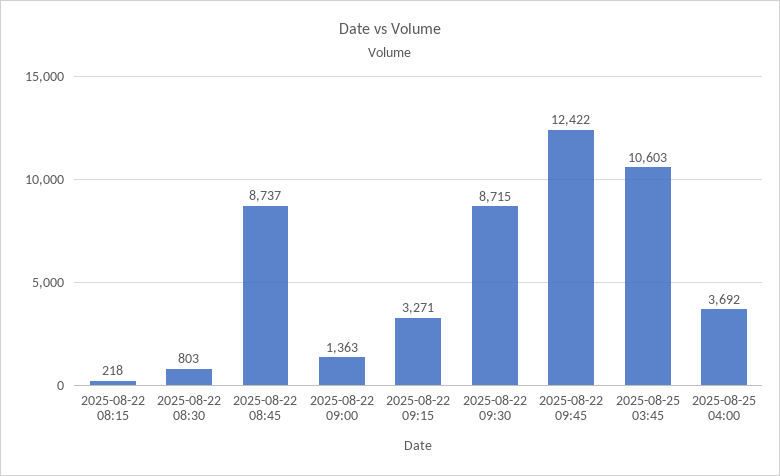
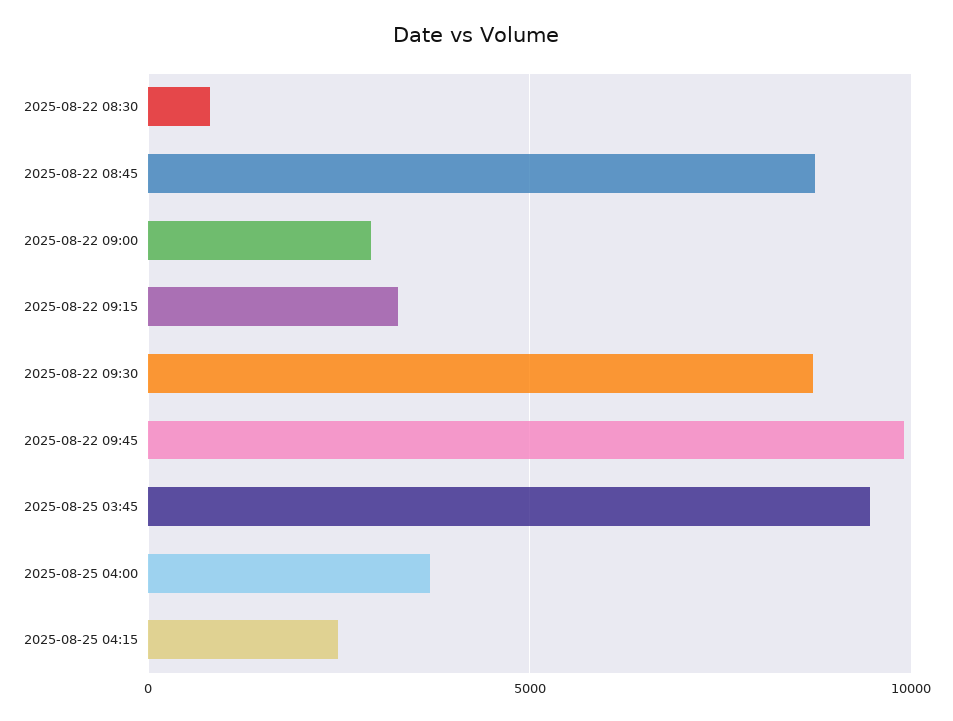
2025-08-22 08:15: 218 -> none
2025-08-22 09:00: 1363 -> 3000
2025-08-22 09:45: 12422 -> 10000
2025-08-25 03:45: 10603 -> 9500
2025-08-25 04:15: none -> 2500

